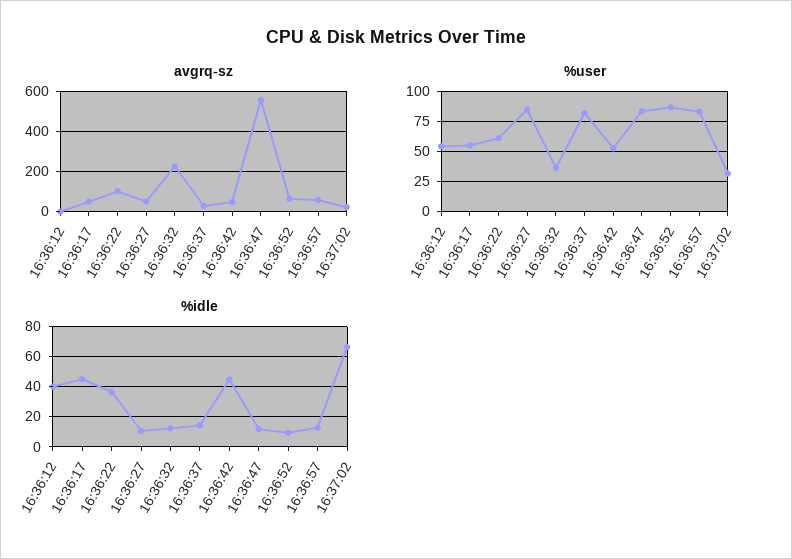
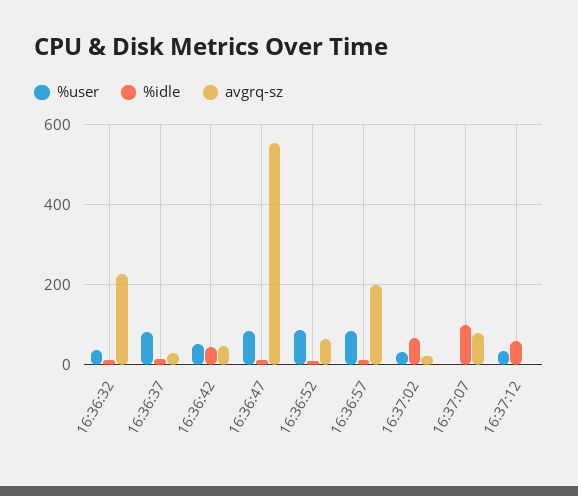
avgrq-sz, 16:36:12: 0 -> none
avgrq-sz, 16:36:17: 50 -> none
avgrq-sz, 16:36:22: 100 -> none
avgrq-sz, 16:36:27: 50 -> none
avgrq-sz, 16:36:57: 50 -> 200
%user, 16:36:12: 55 -> none
%user, 16:36:17: 55 -> none
%user, 16:36:22: 60 -> none
%user, 16:36:27: 85 -> none
%idle, 16:36:12: 40 -> none
%idle, 16:36:17: 45 -> none
%idle, 16:36:22: 35 -> none
%idle, 16:36:27: 10 -> none
%user, 16:37:07: none -> 0
%idle, 16:37:07: none -> 100
avgrq-sz, 16:37:07: none -> 80
%user, 16:37:12: none -> 40
%idle, 16:37:12: none -> 60
avgrq-sz, 16:37:12: none -> 0

